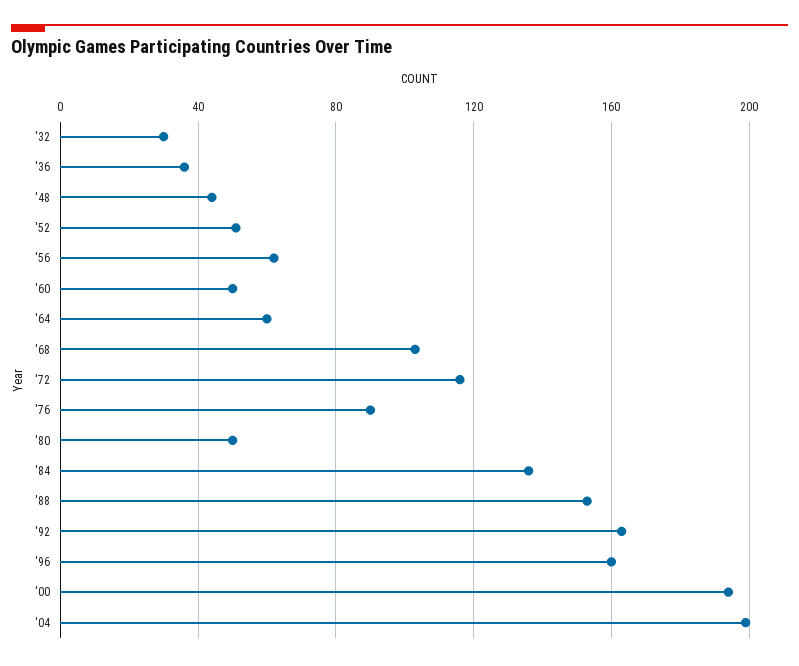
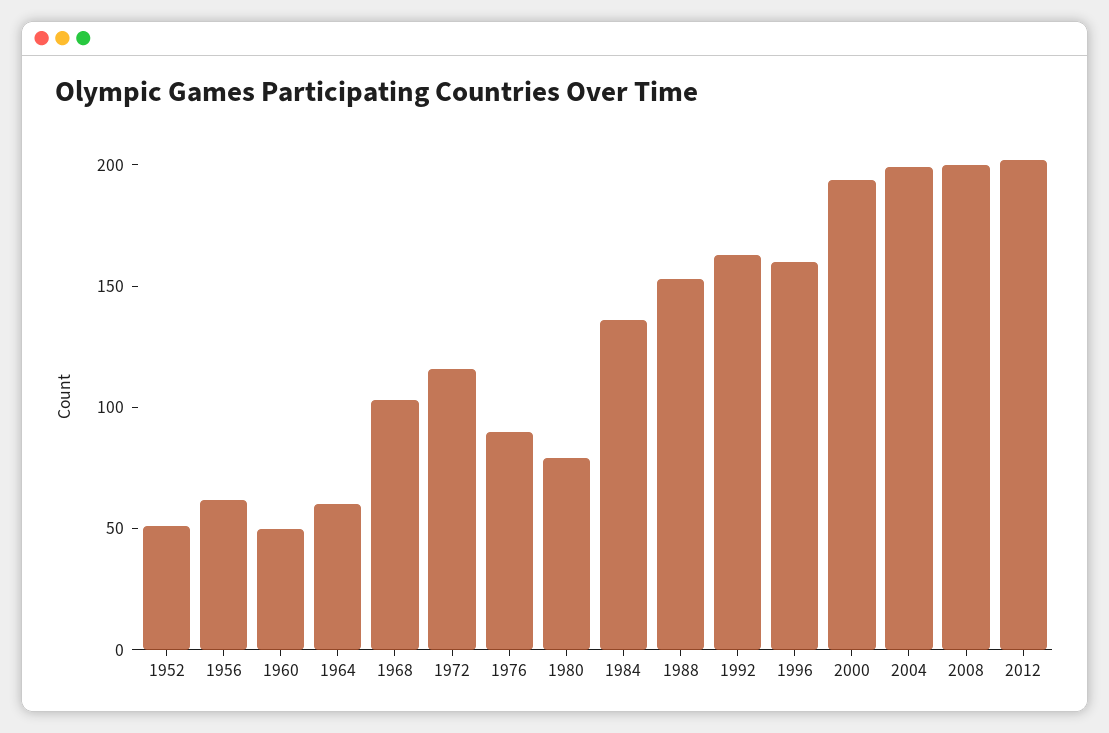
'32: 30 -> none
'36: 35 -> none
'48: 45 -> none
'80: 50 -> 80
2008: none -> 200
2012: none -> 200

